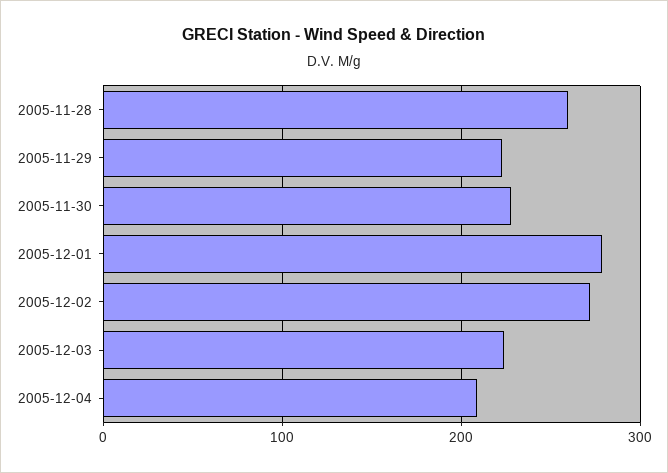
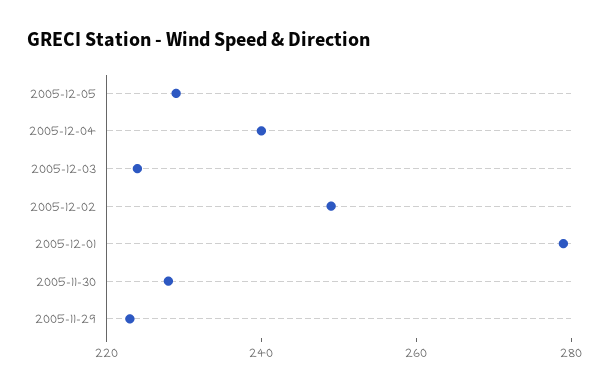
2005-11-28: 260 -> none
2005-12-02: 270 -> 250
2005-12-04: 210 -> 240
2005-12-05: none -> 230

